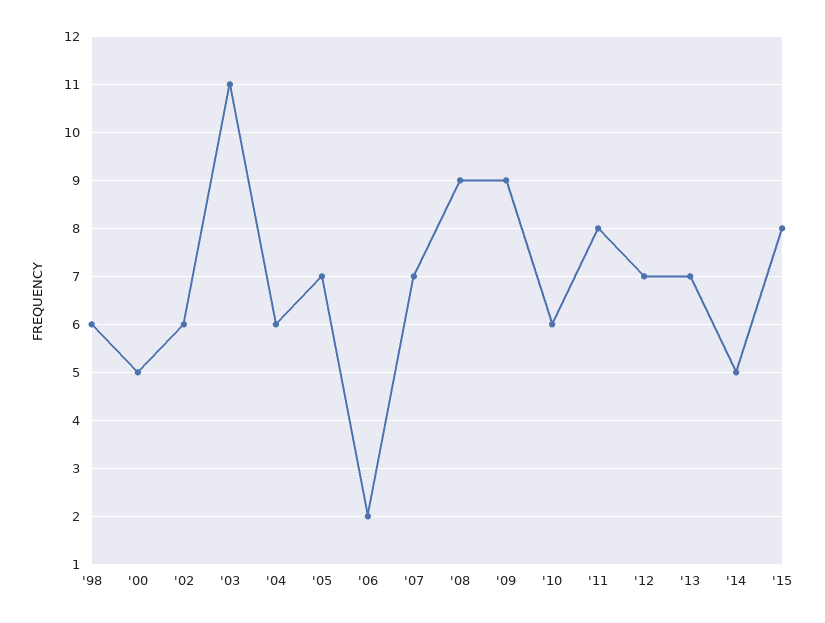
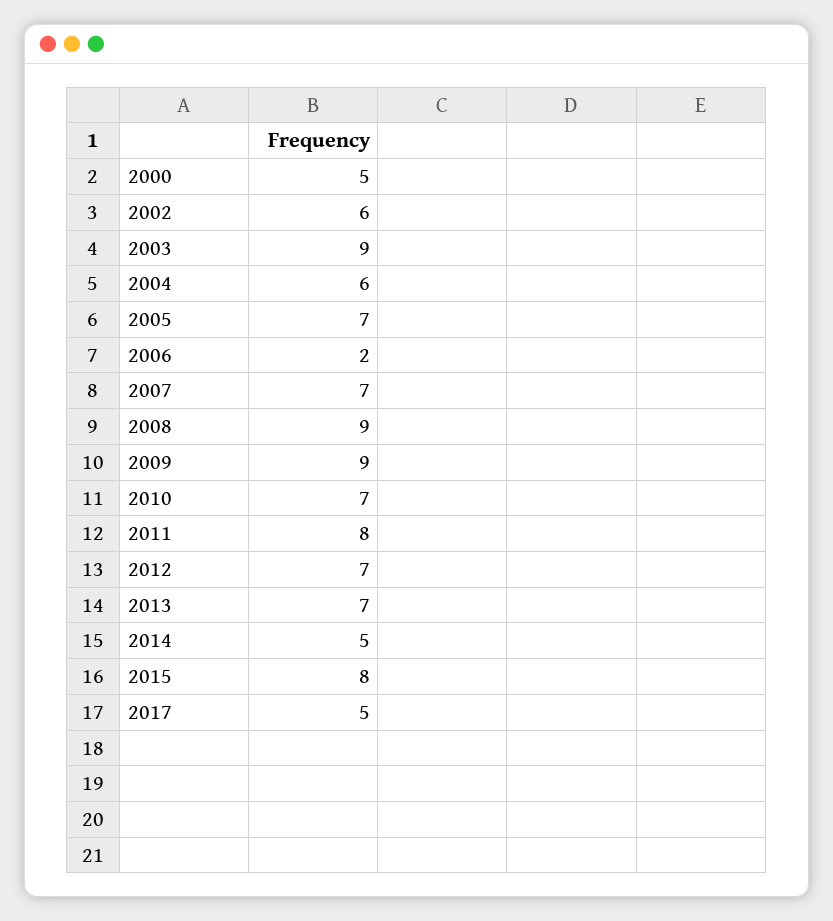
'98: 6 -> none
'03: 11 -> 9
'10: 6 -> 7
2017: none -> 5

